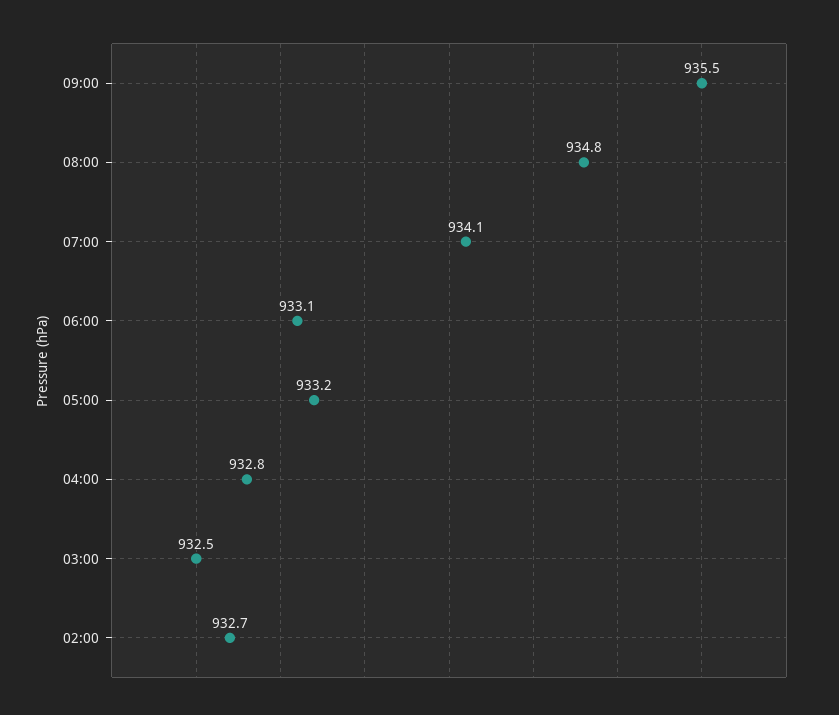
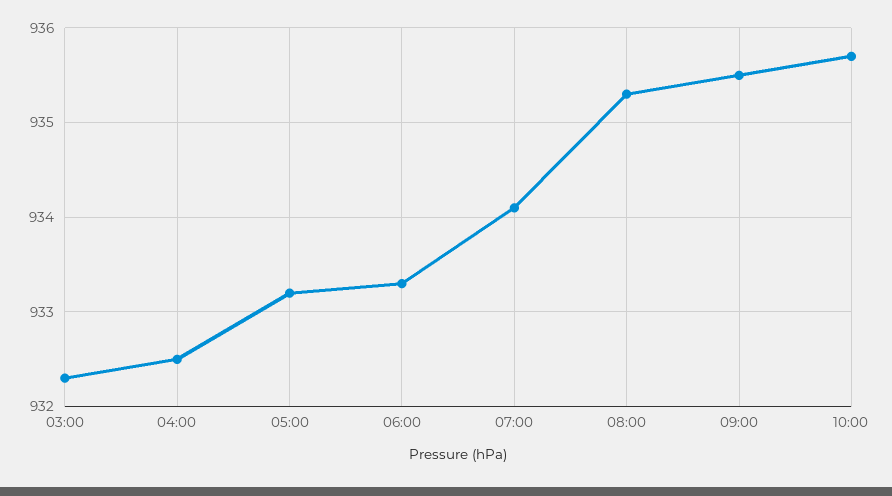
08:00: 934.8 -> 935.3
06:00: 933.1 -> 933.3
04:00: 932.8 -> 932.5
03:00: 932.5 -> 932.3
02:00: 932.7 -> none
10:00: none -> 935.7

